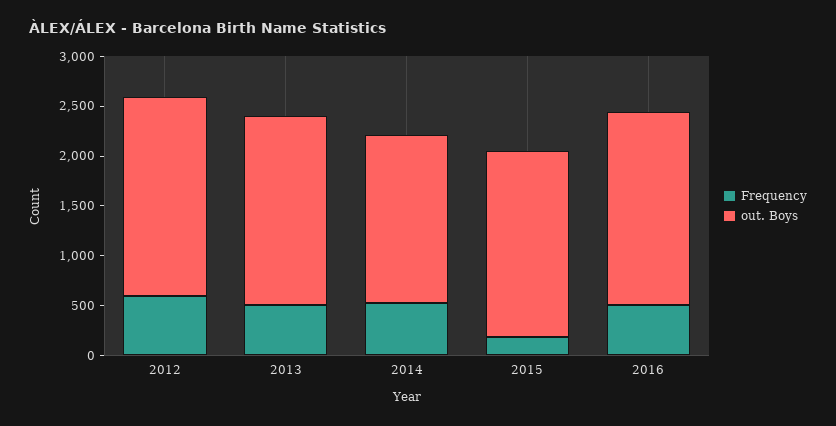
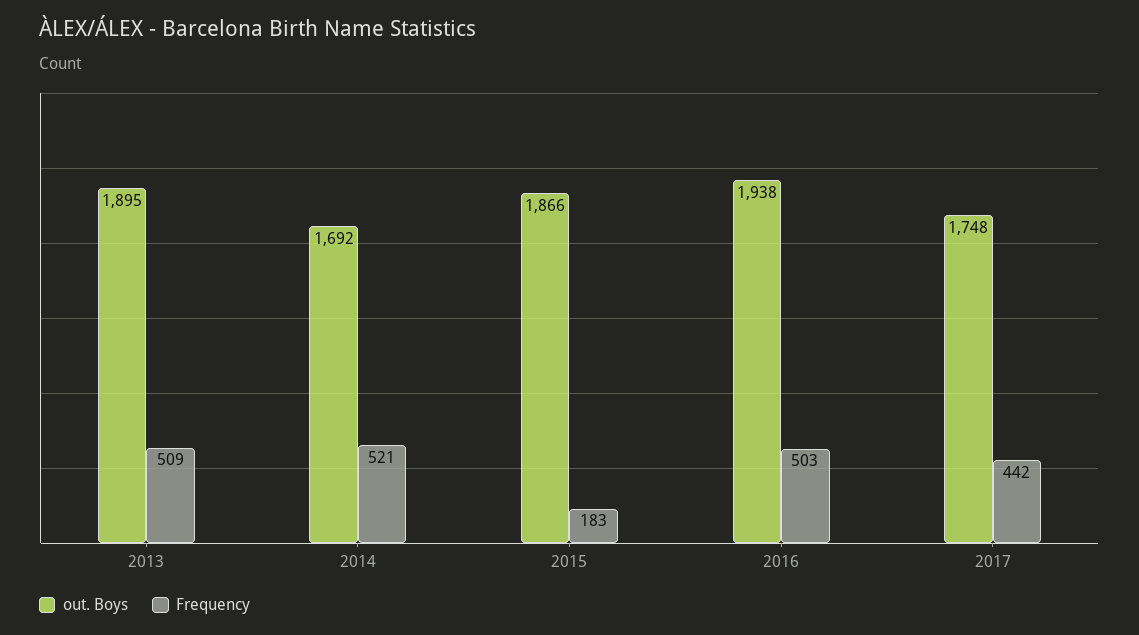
Frequency, 2012: 600 -> none
out. Boys, 2012: 2000 -> none
out. Boys, 2017: none -> 1748
Frequency, 2017: none -> 442

